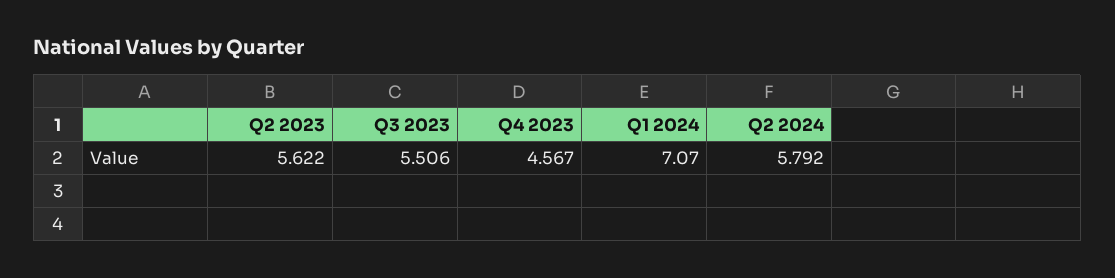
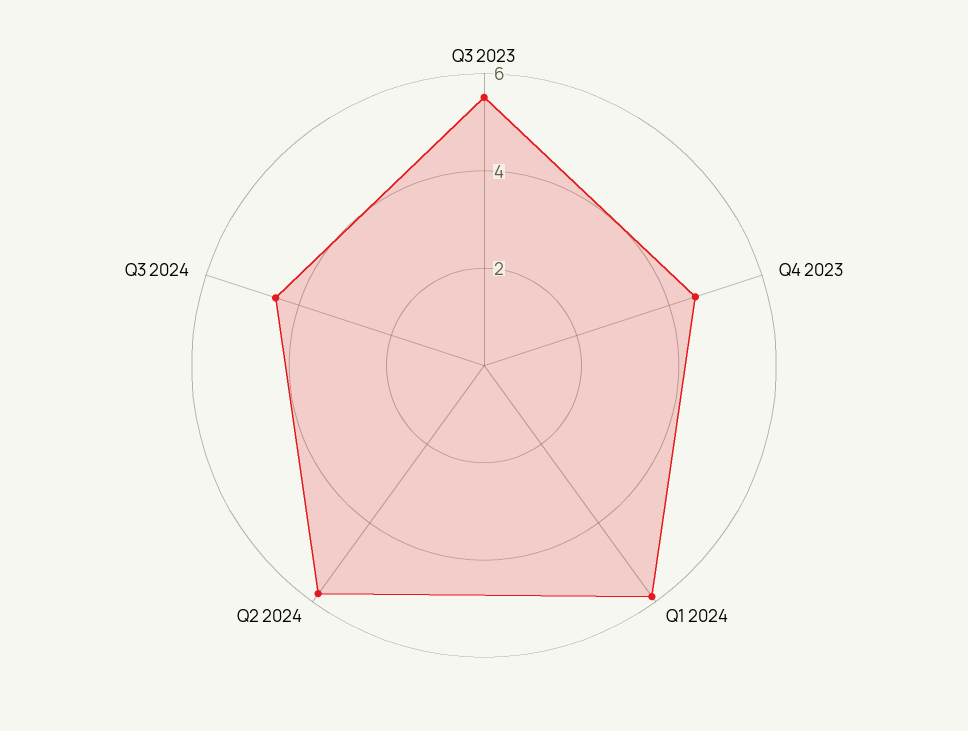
Q2 2023: 5.622 -> none
Q1 2024: 7.07 -> 6
Q3 2024: none -> 4.5

